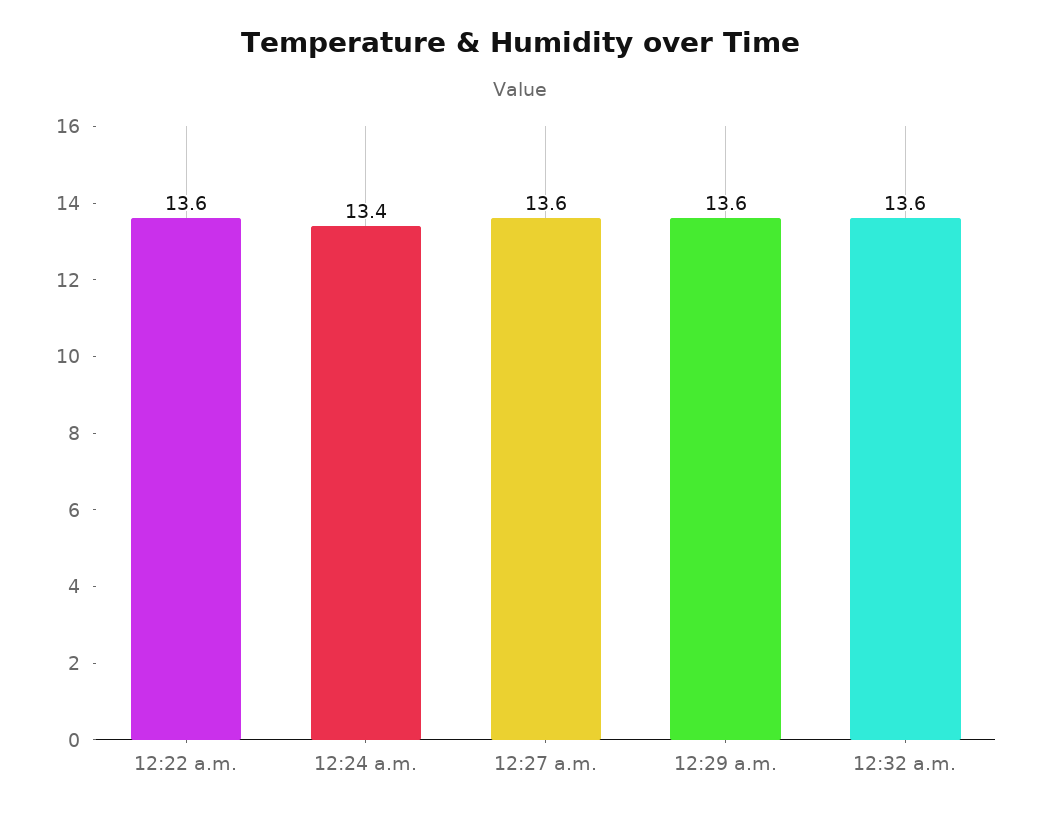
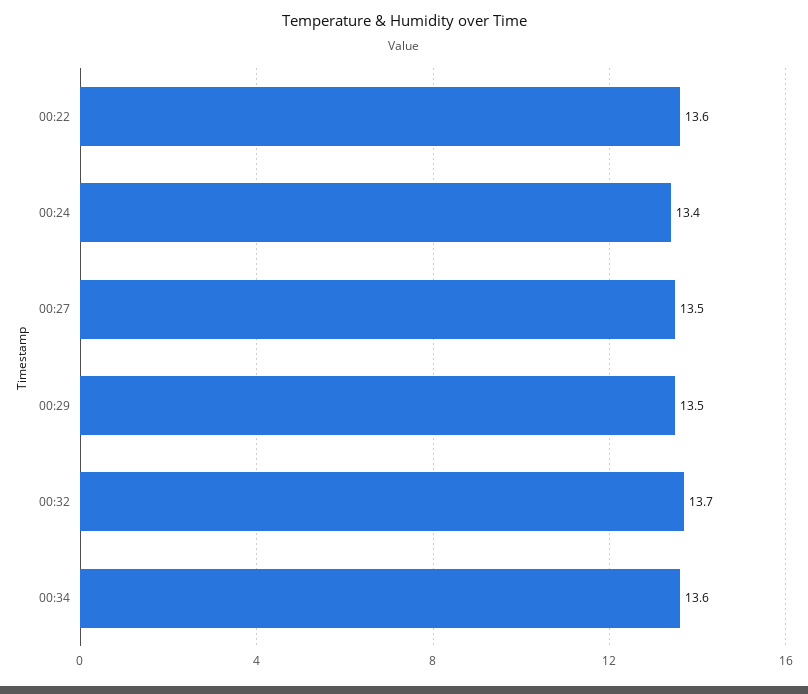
12:27 a.m.: 13.6 -> 13.5
12:29 a.m.: 13.6 -> 13.5
12:32 a.m.: 13.6 -> 13.7
00:34: none -> 13.6

